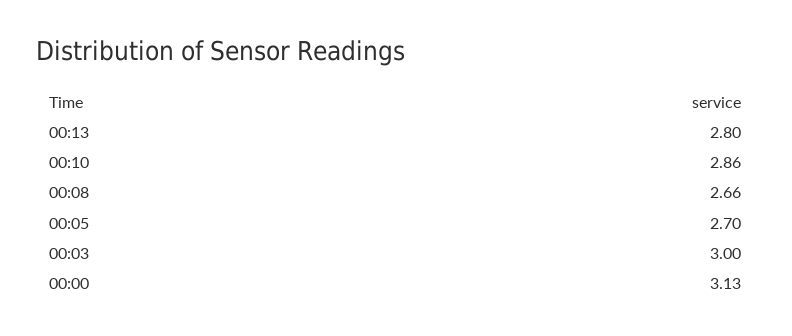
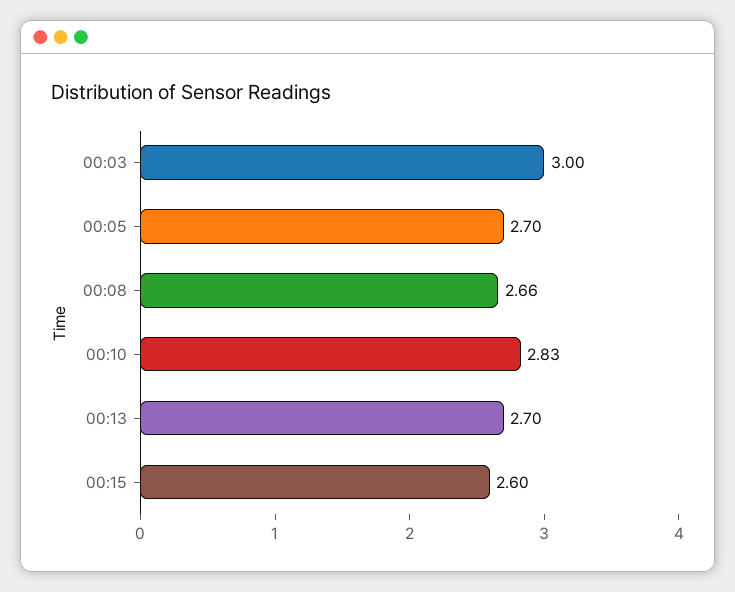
00:13: 2.8 -> 2.7
00:10: 2.86 -> 2.83
00:00: 3.13 -> none
00:15: none -> 2.6

